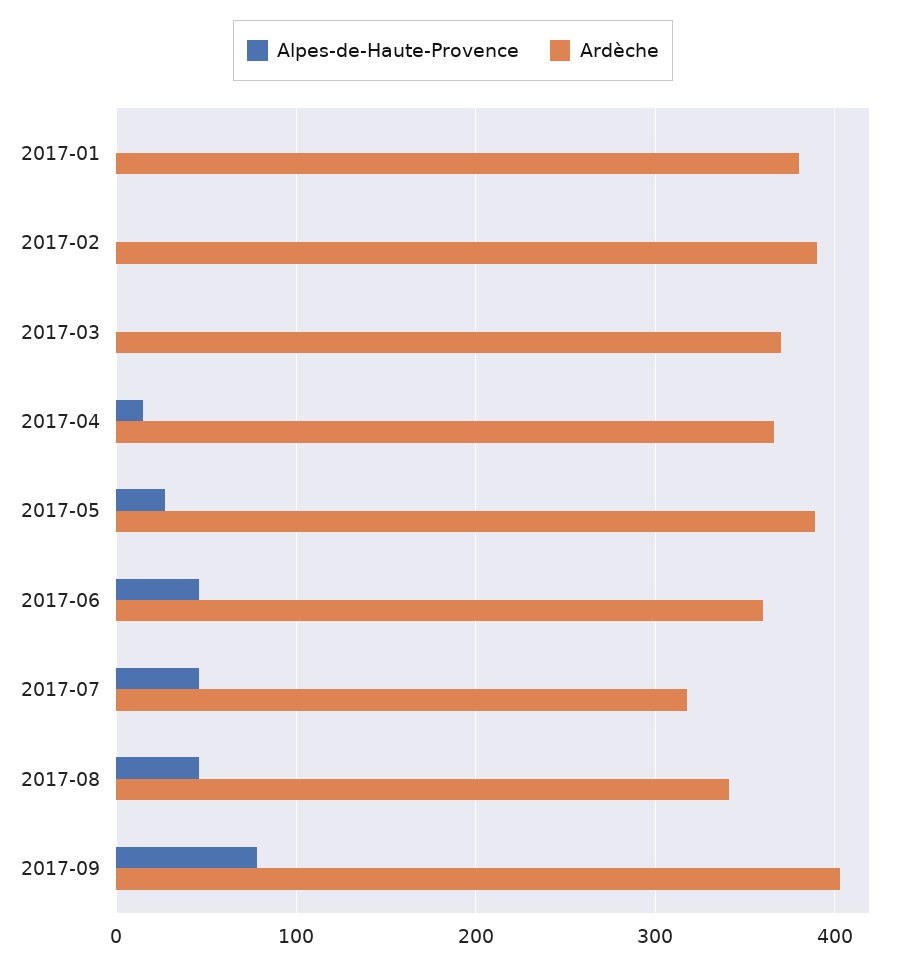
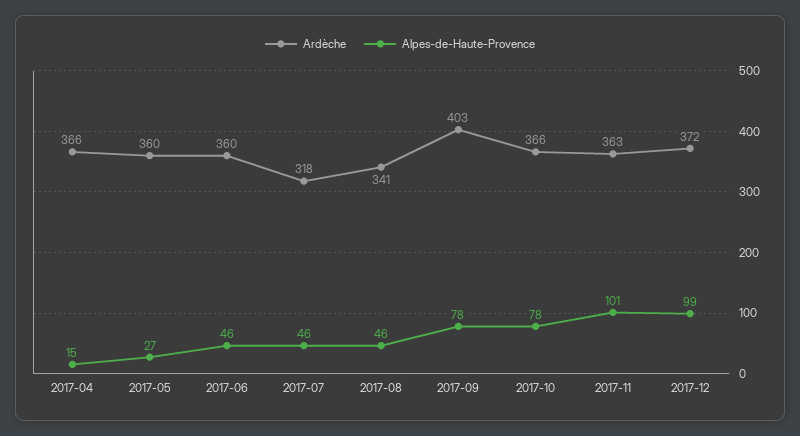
Alpes-de-Haute-Provence, 2017-01: 0 -> none
Ardèche, 2017-01: 380 -> none
Alpes-de-Haute-Provence, 2017-02: 0 -> none
Ardèche, 2017-02: 390 -> none
Alpes-de-Haute-Provence, 2017-03: 0 -> none
Ardèche, 2017-03: 370 -> none
Ardèche, 2017-05: 390 -> 360
Ardèche, 2017-10: none -> 366
Alpes-de-Haute-Provence, 2017-10: none -> 78
Ardèche, 2017-11: none -> 363
Alpes-de-Haute-Provence, 2017-11: none -> 101
Ardèche, 2017-12: none -> 372
Alpes-de-Haute-Provence, 2017-12: none -> 99

